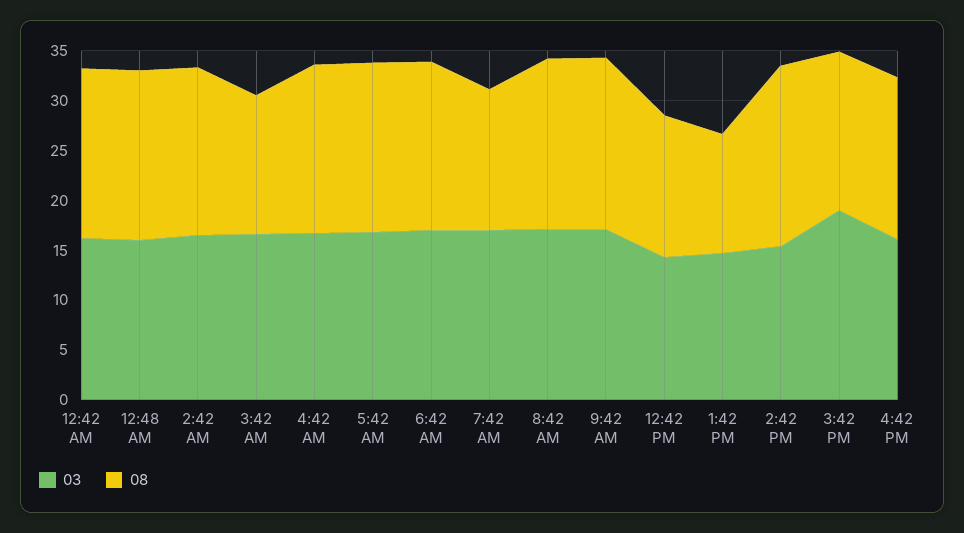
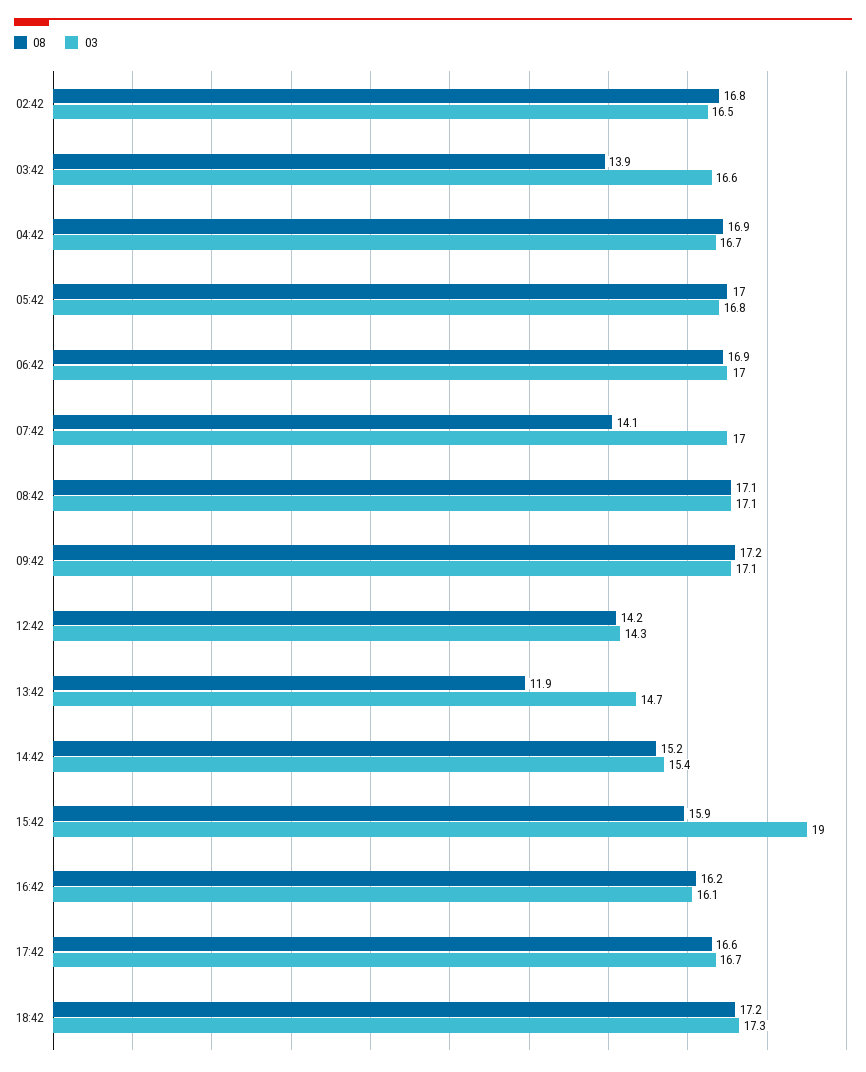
03, 12:42 AM: 16 -> none
08, 12:42 AM: 17 -> none
03, 12:48 AM: 16 -> none
08, 12:48 AM: 17 -> none
08, 2:42 PM: 18 -> 15.2
08, 17:42: none -> 16.6
03, 17:42: none -> 16.7
08, 18:42: none -> 17.2
03, 18:42: none -> 17.3

